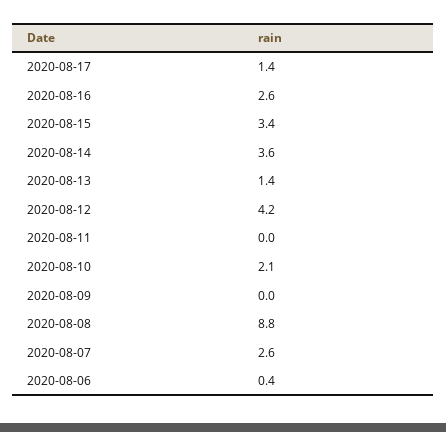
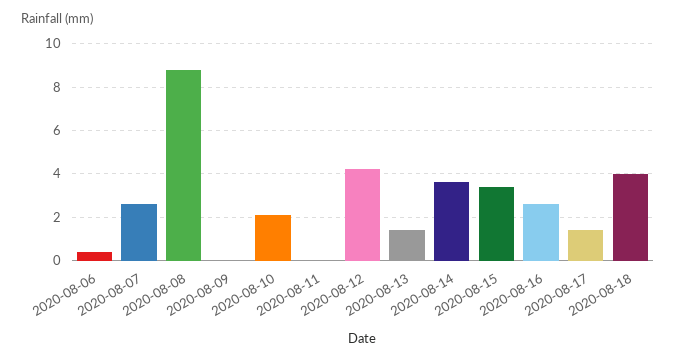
2020-08-18: none -> 4

